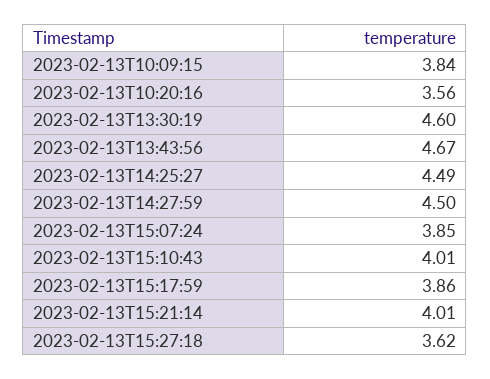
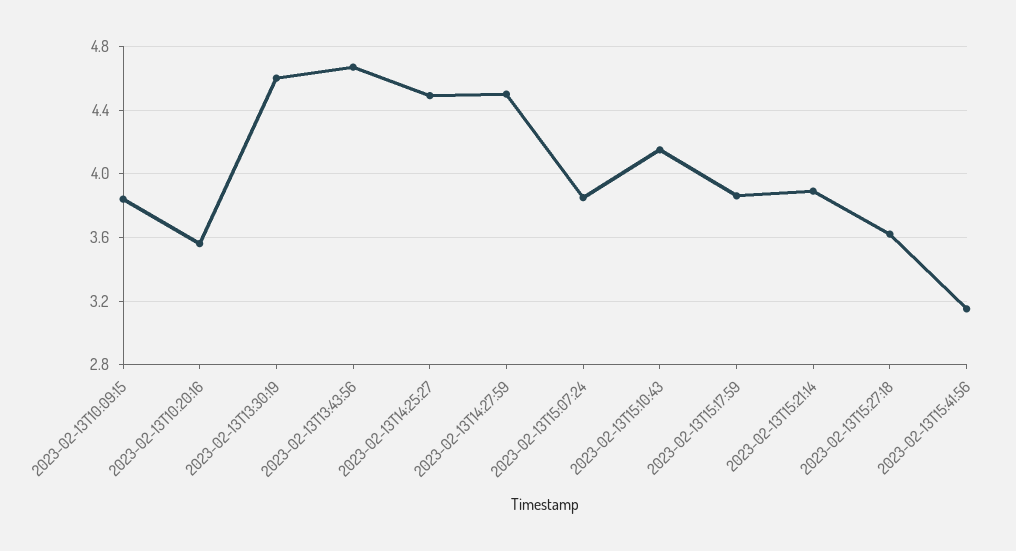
2023-02-13T15:10:43: 4.01 -> 4.15
2023-02-13T15:21:14: 4.01 -> 3.9
2023-02-13T15:41:56: none -> 3.15

